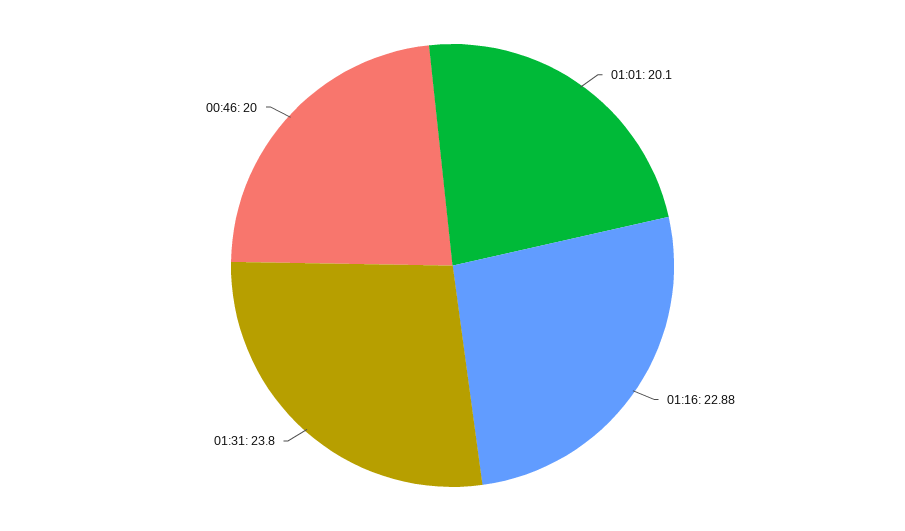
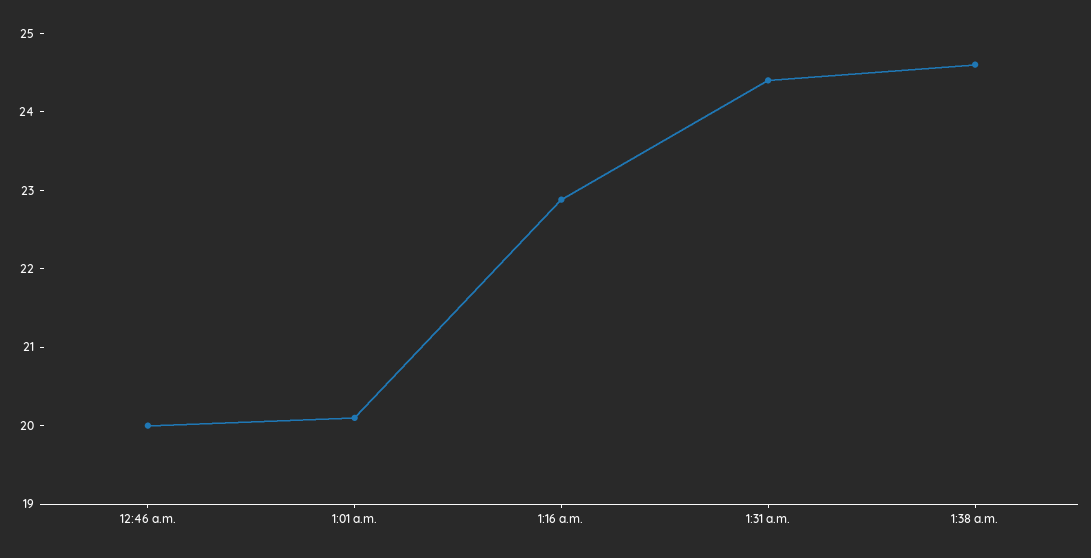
01:31: 23.8 -> 24.4
1:38 a.m.: none -> 24.6

